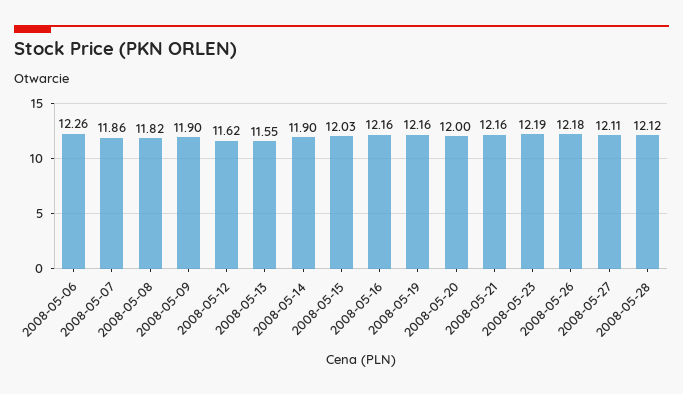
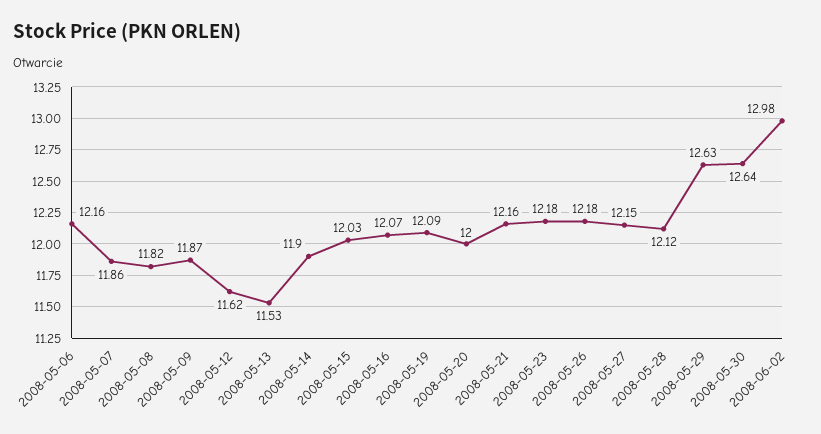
2008-05-06: 12.26 -> 12.16
2008-05-09: 11.9 -> 11.87
2008-05-13: 11.55 -> 11.53
2008-05-16: 12.16 -> 12.07
2008-05-19: 12.16 -> 12.09
2008-05-23: 12.19 -> 12.18
2008-05-27: 12.11 -> 12.15
2008-05-29: none -> 12.63
2008-05-30: none -> 12.64
2008-06-02: none -> 12.98

